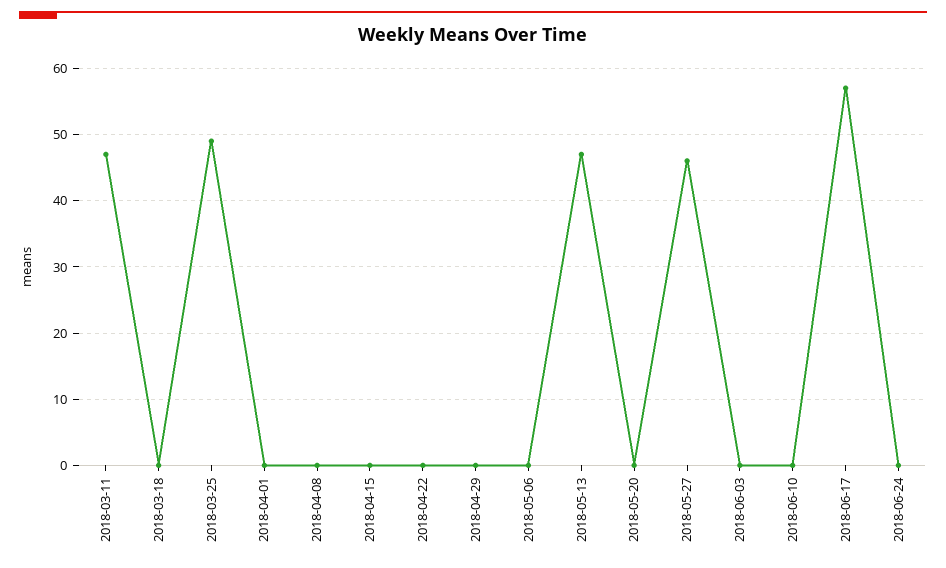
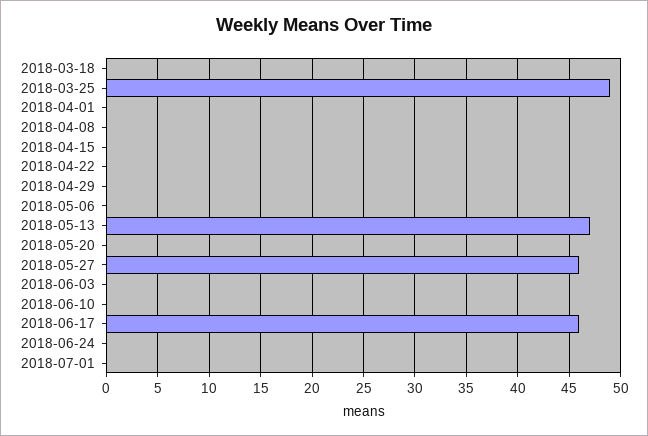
2018-03-11: 47 -> none
2018-06-17: 57 -> 46
2018-07-01: none -> 0

